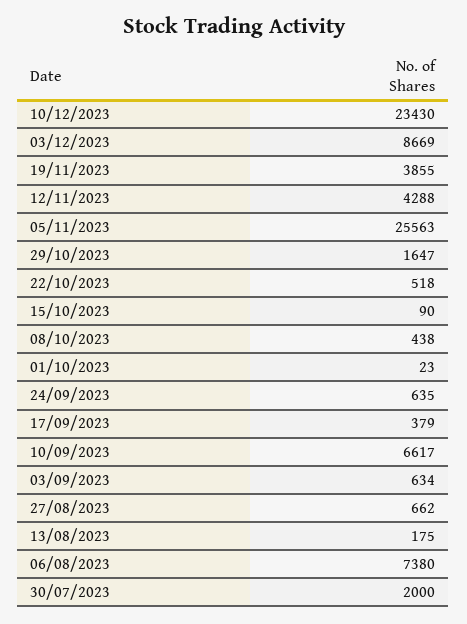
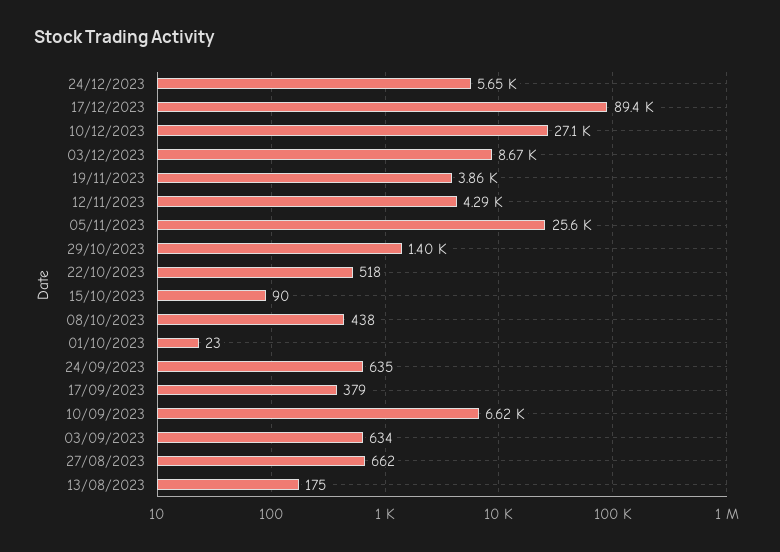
10/12/2023: 23430 -> 27100
29/10/2023: 1647 -> 1400
06/08/2023: 7380 -> none
30/07/2023: 2000 -> none
24/12/2023: none -> 5650
17/12/2023: none -> 89400

